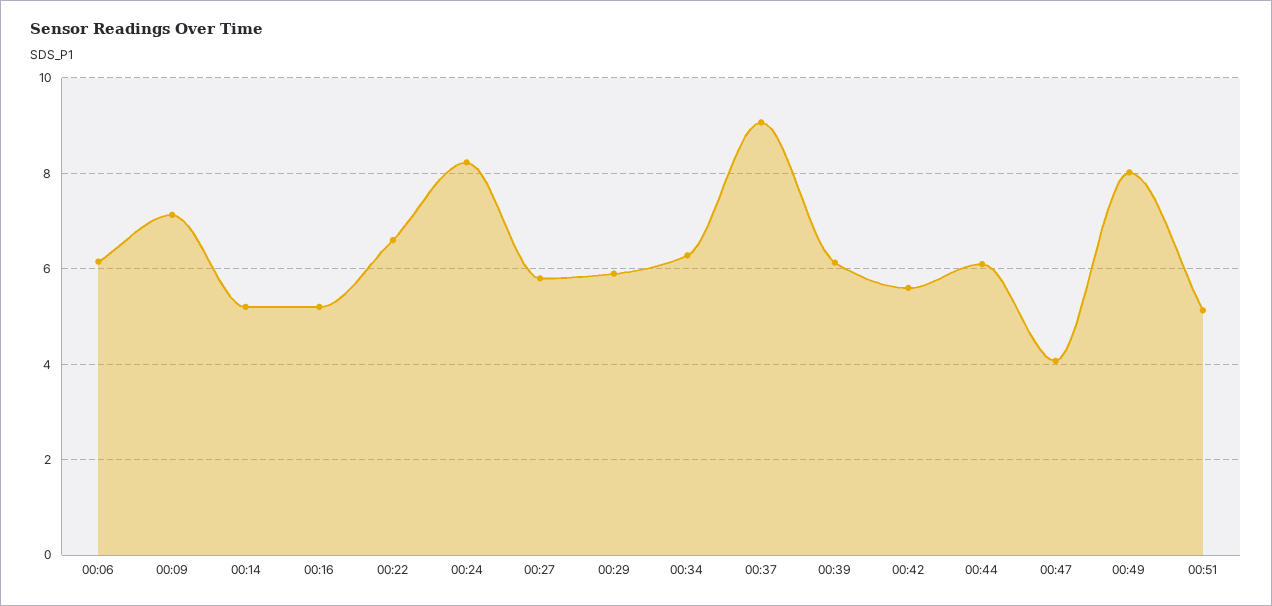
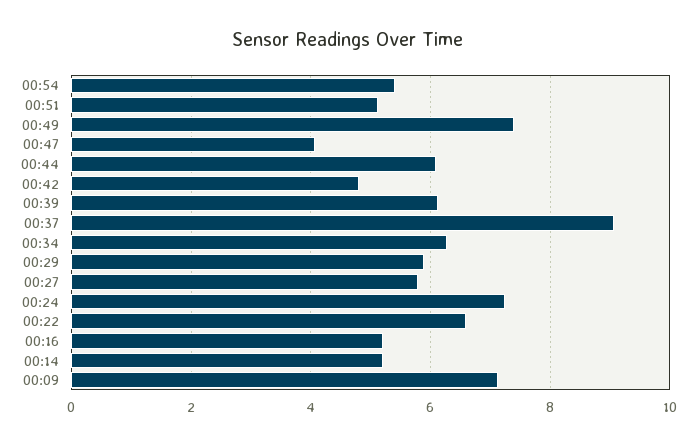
00:06: 6.2 -> none
00:24: 8.2 -> 7.2
00:42: 5.6 -> 4.8
00:49: 8 -> 7.4
00:54: none -> 5.4

